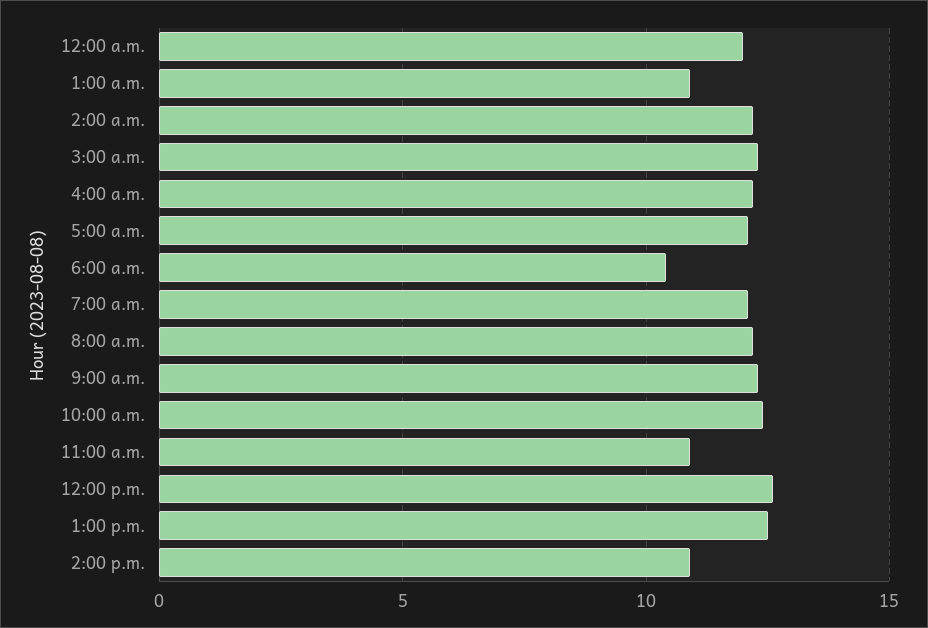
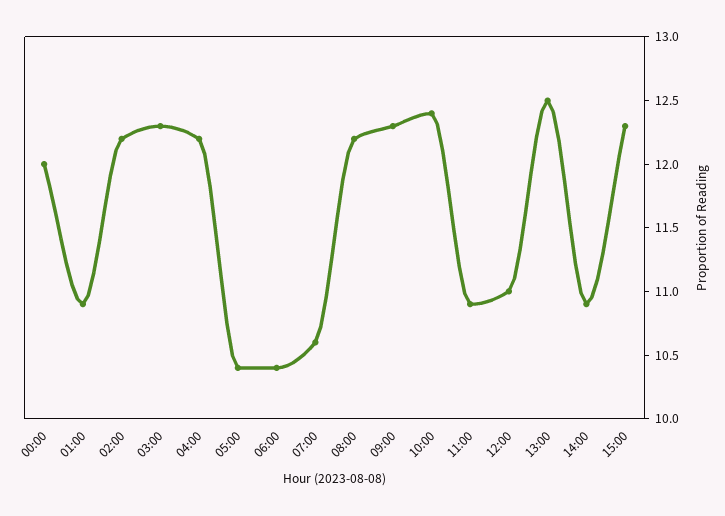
5:00 a.m.: 12 -> 10.4
7:00 a.m.: 12 -> 10.6
12:00 p.m.: 12.5 -> 11
15:00: none -> 12.3

